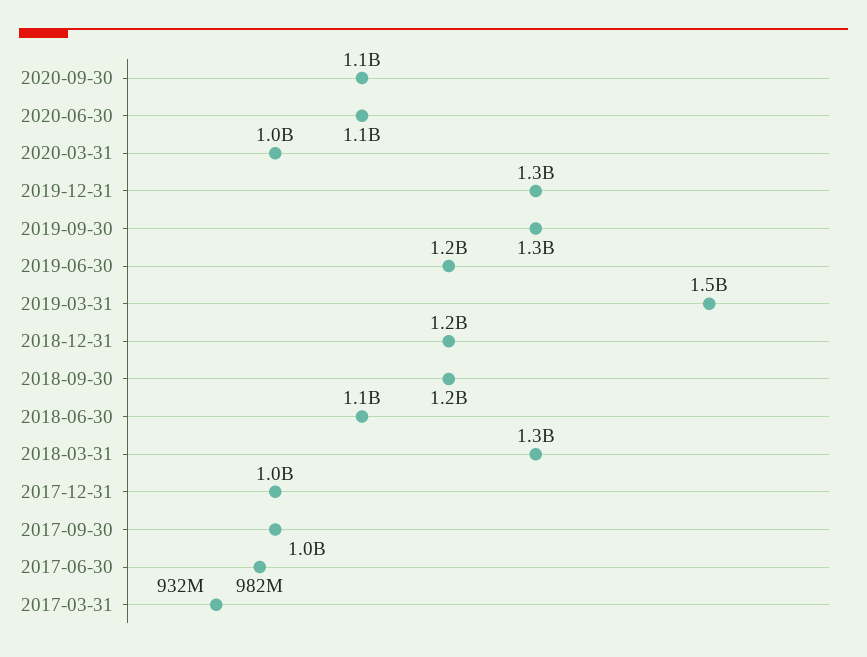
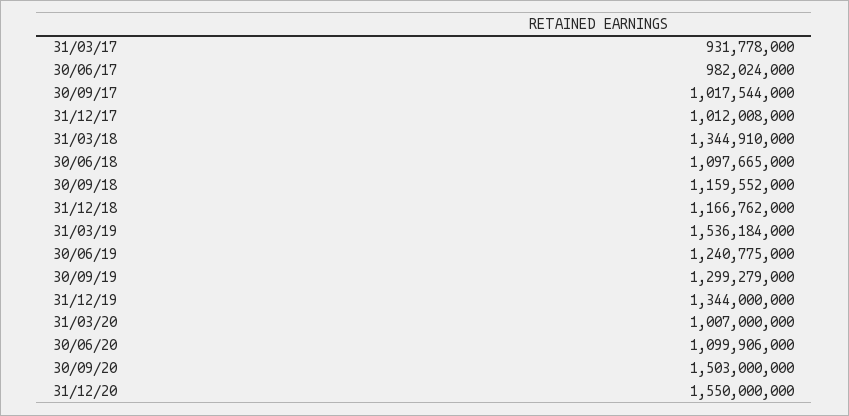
2020-09-30: 1100000000 -> 1503000000
31/12/20: none -> 1550000000

